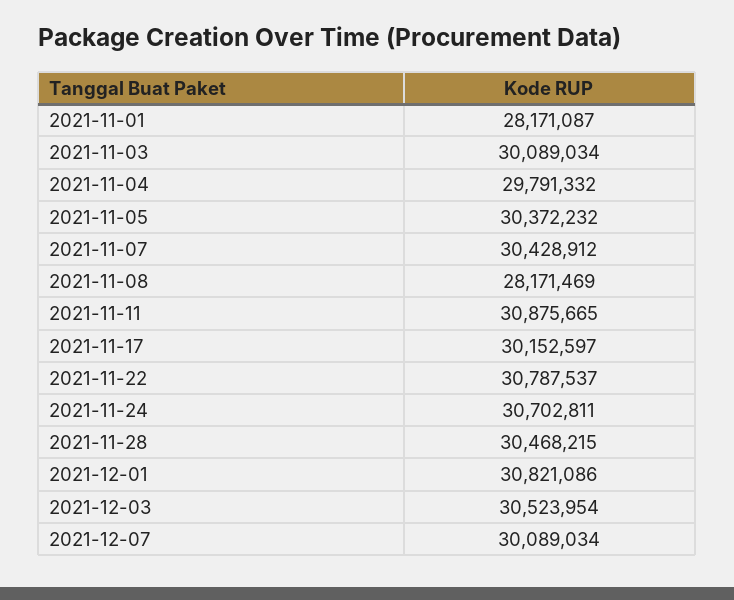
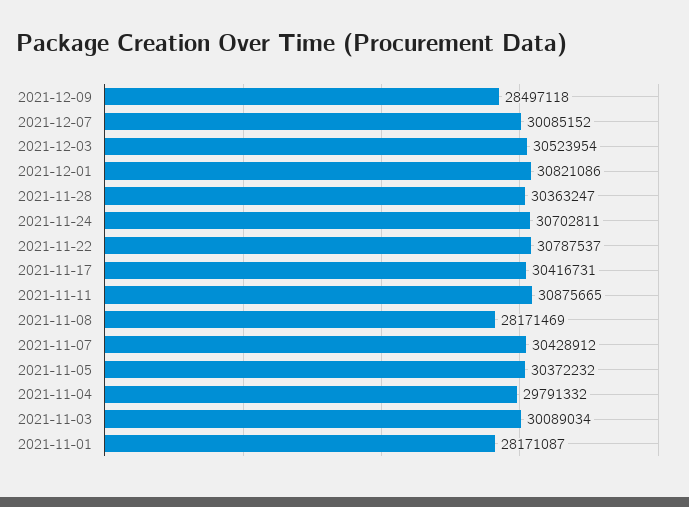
2021-11-17: 30152597 -> 30416731
2021-11-28: 30468215 -> 30363247
2021-12-07: 30089034 -> 30085152
2021-12-09: none -> 28497118

